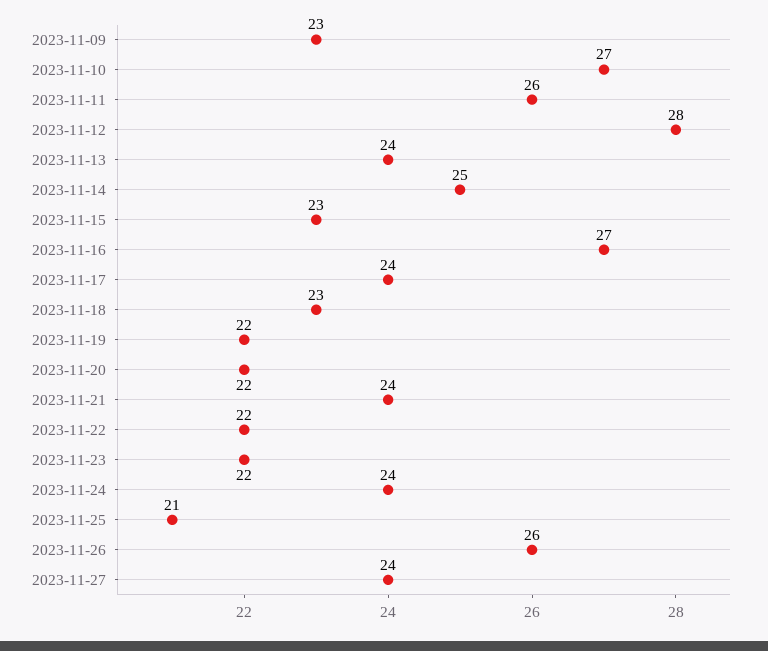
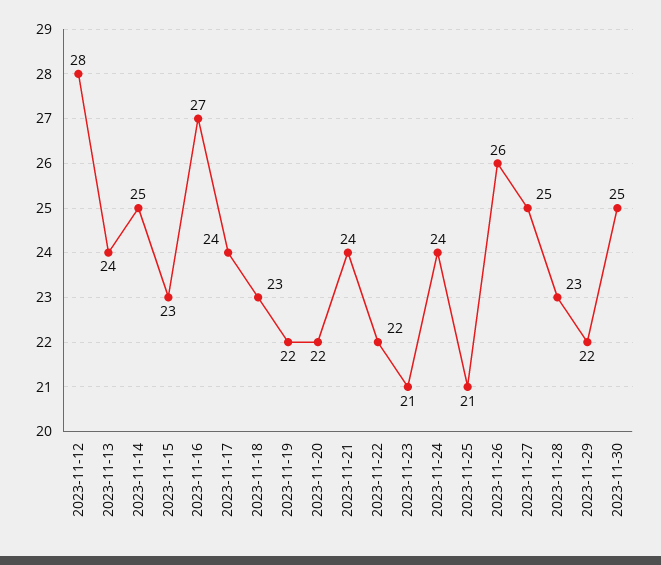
2023-11-09: 23 -> none
2023-11-10: 27 -> none
2023-11-11: 26 -> none
2023-11-23: 22 -> 21
2023-11-27: 24 -> 25
2023-11-28: none -> 23
2023-11-29: none -> 22
2023-11-30: none -> 25

